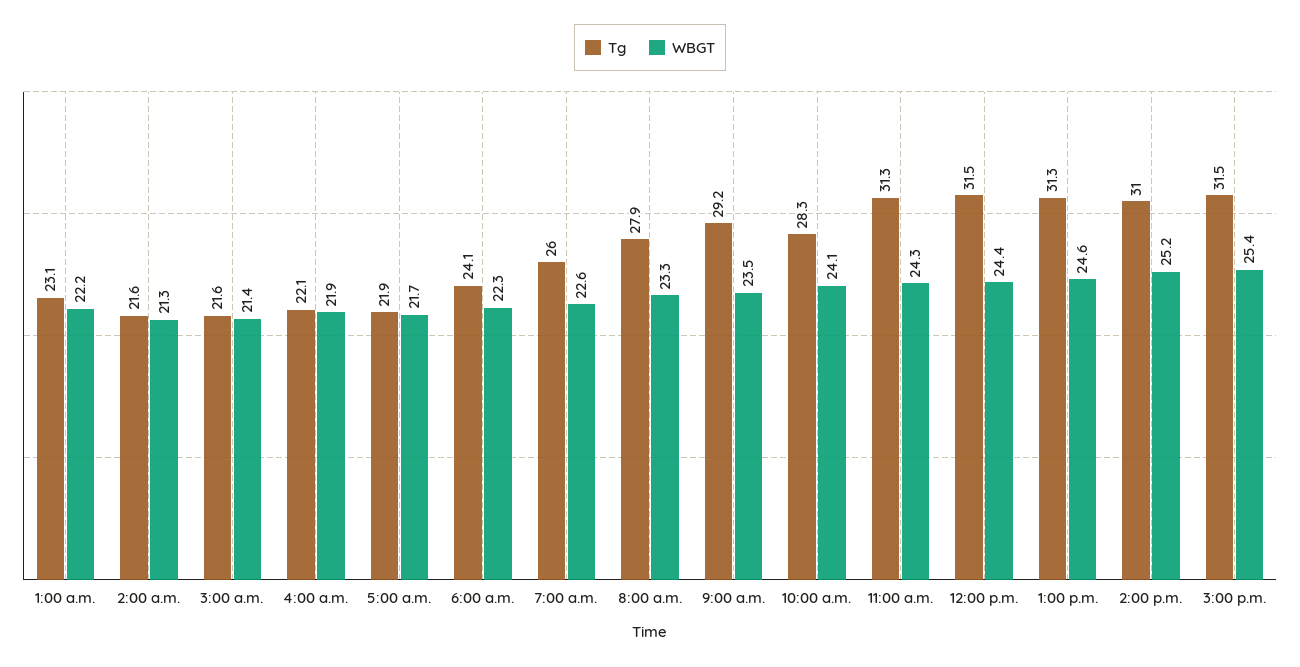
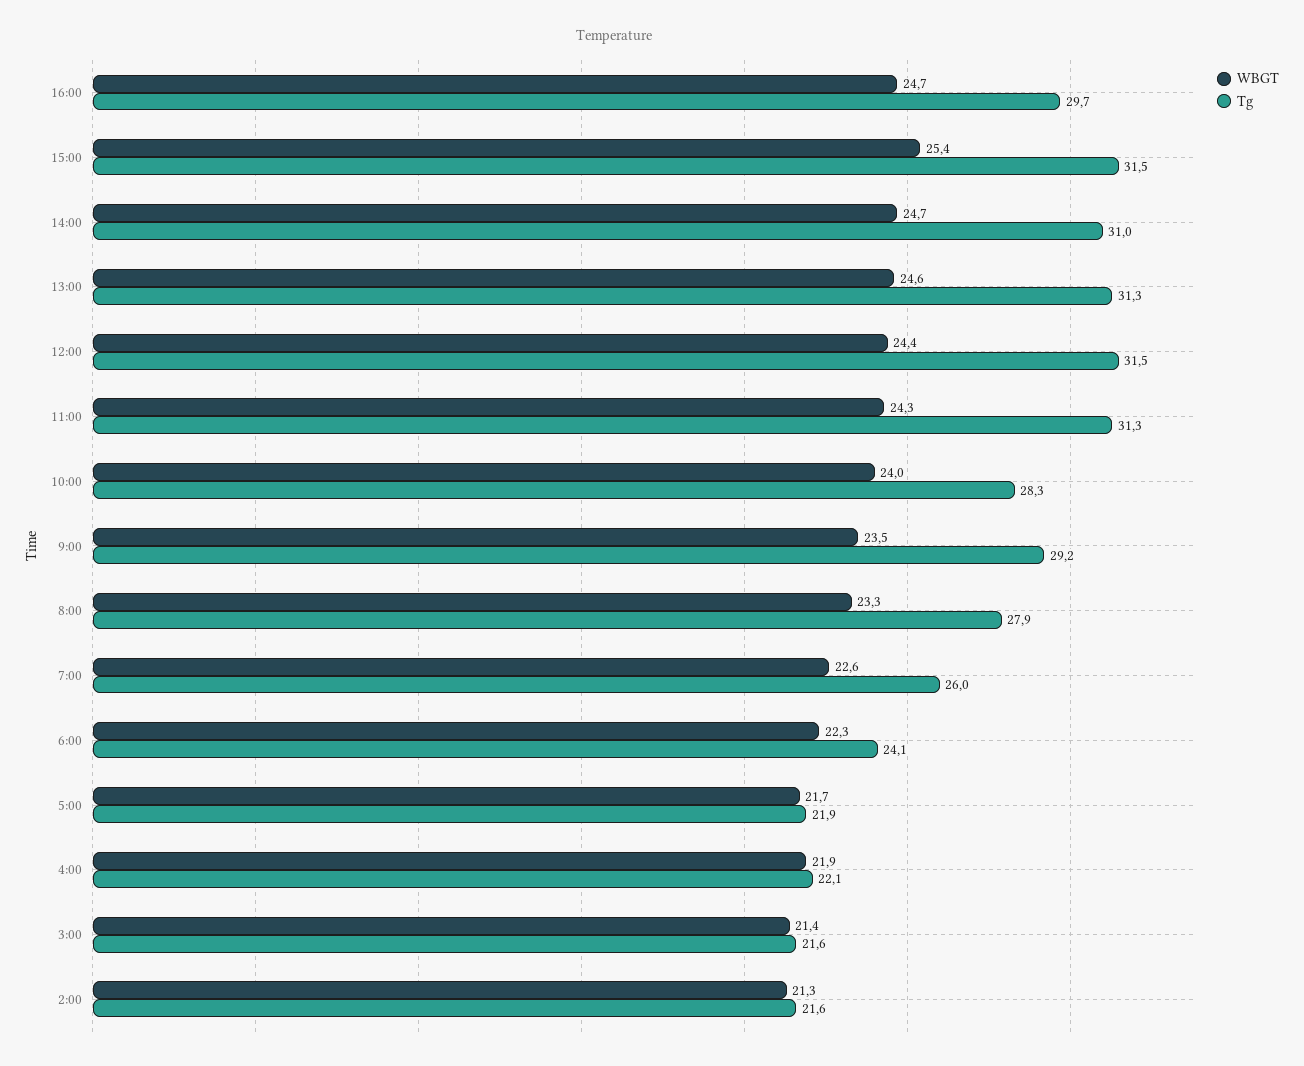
Tg, 1:00 a.m.: 23.1 -> none
WBGT, 1:00 a.m.: 22.2 -> none
WBGT, 10:00 a.m.: 24.1 -> 24
WBGT, 2:00 p.m.: 25.2 -> 24.7
WBGT, 16:00: none -> 24.7
Tg, 16:00: none -> 29.7

